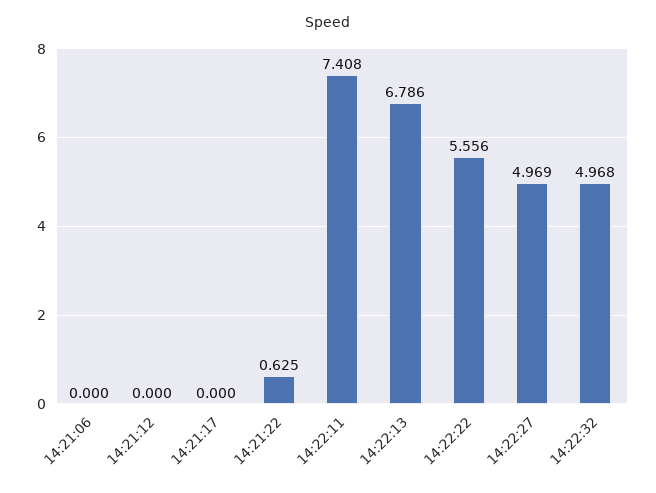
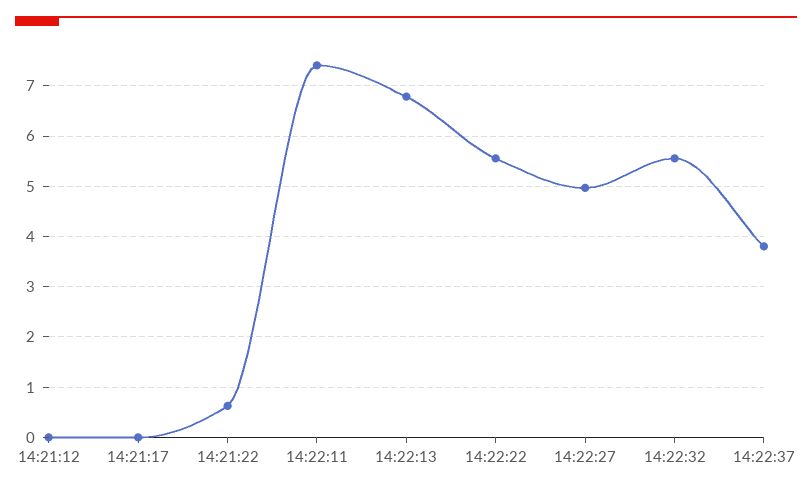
14:21:06: 0 -> none
14:22:32: 4.968 -> 5.6
14:22:37: none -> 3.8

